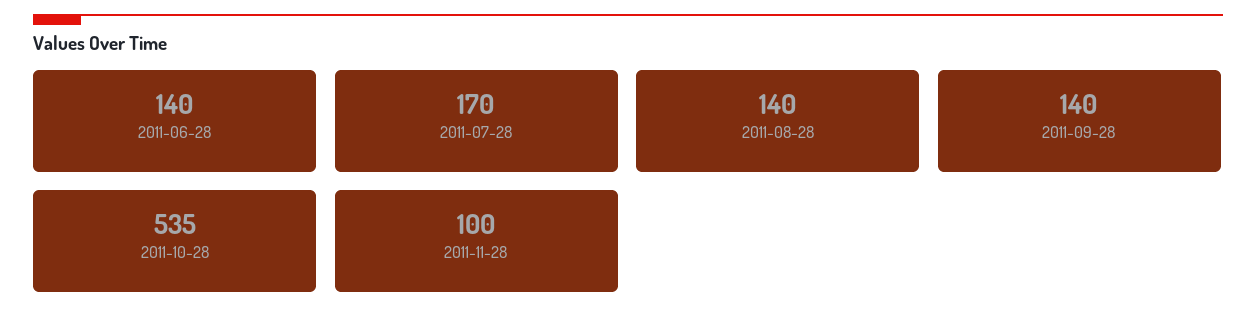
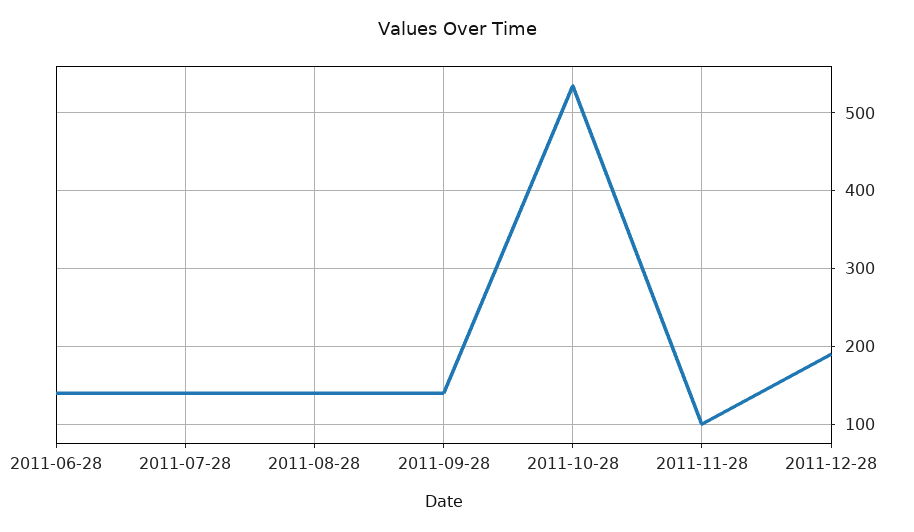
2011-07-28: 170 -> 140
2011-12-28: none -> 190

